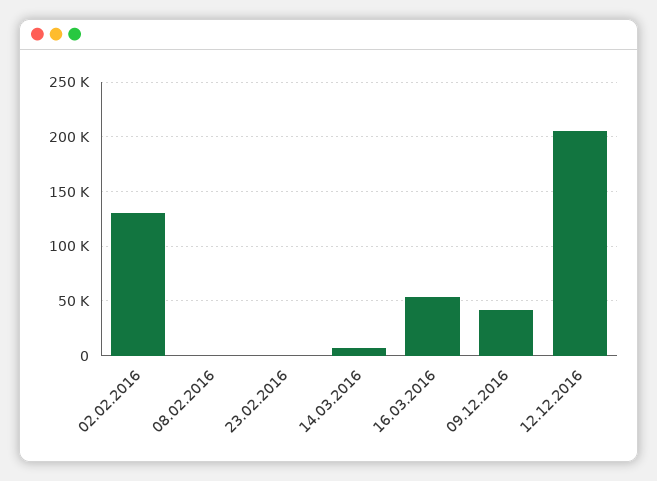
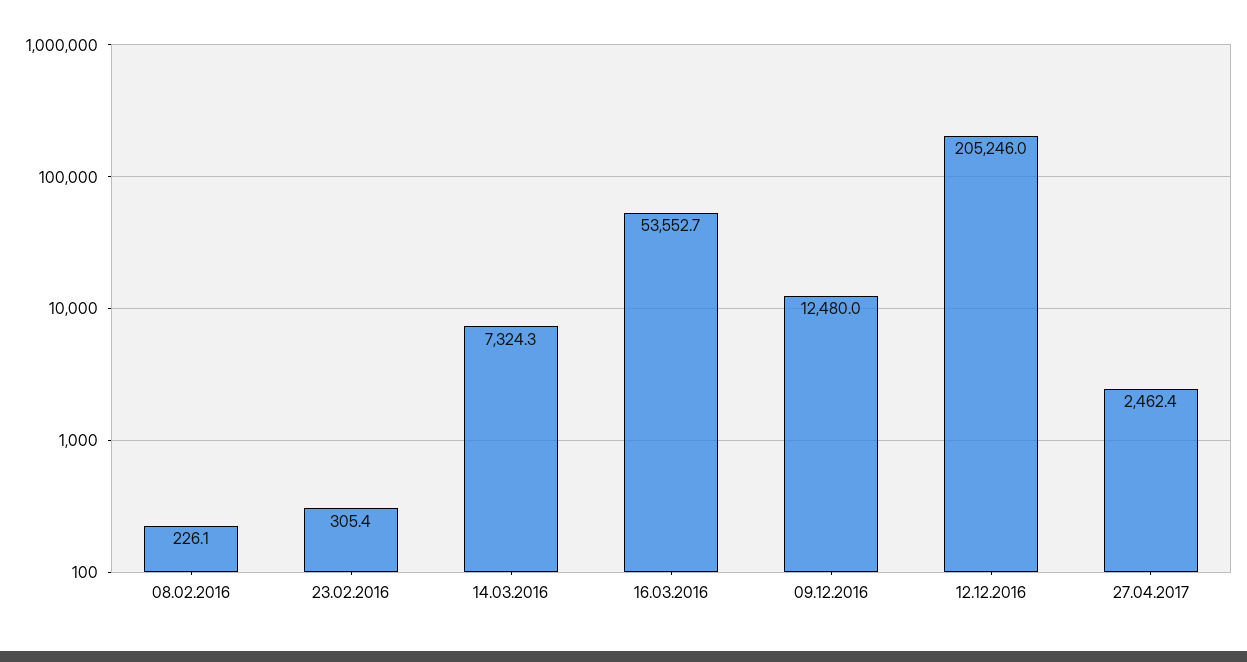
02.02.2016: 130000 -> none
09.12.2016: 40000 -> 12480
27.04.2017: none -> 2462.4

